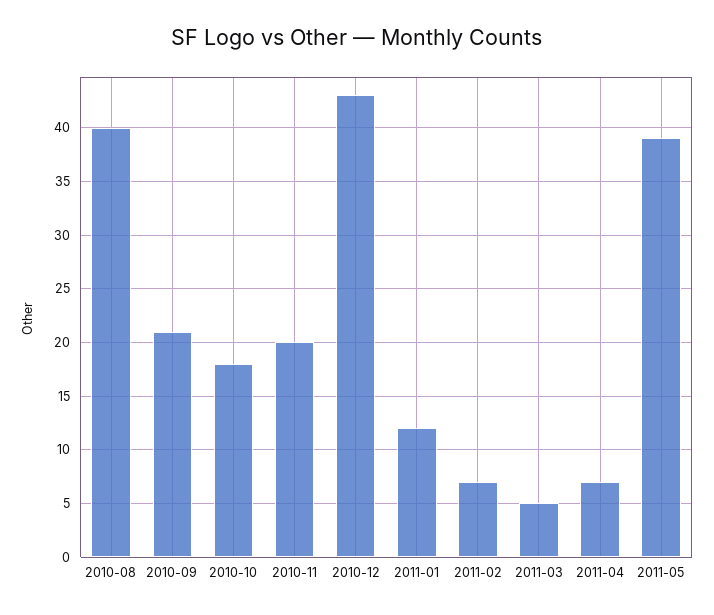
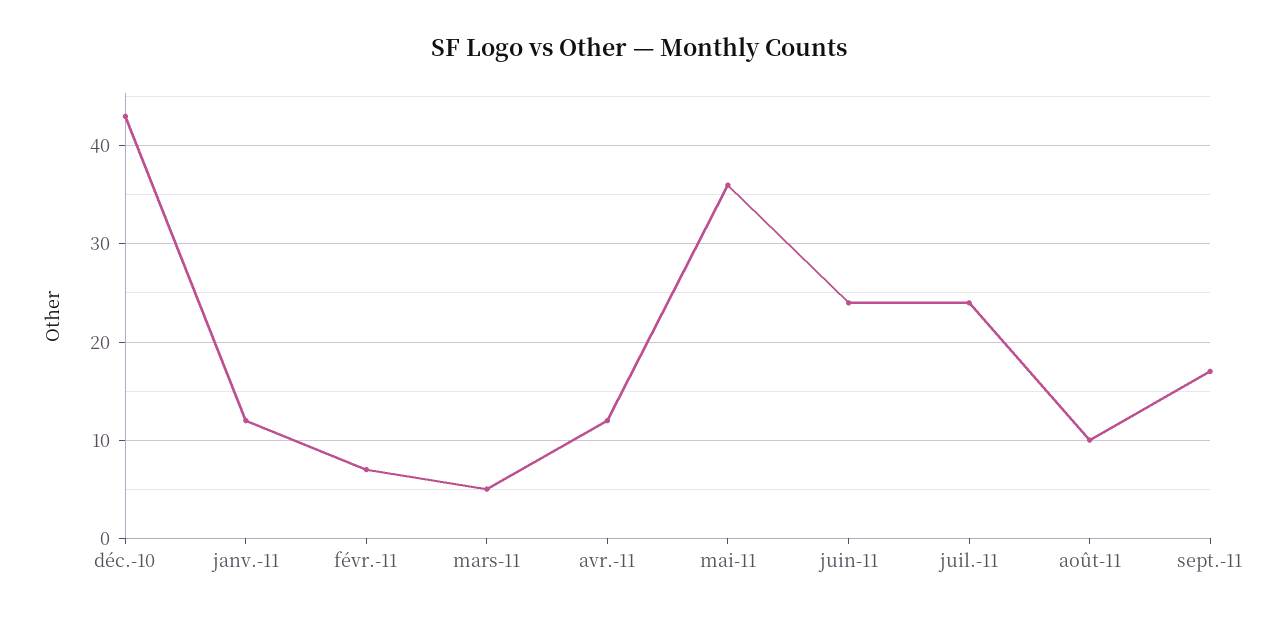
2010-08: 40 -> none
2010-09: 21 -> none
2010-10: 18 -> none
2010-11: 20 -> none
2011-04: 7 -> 12
2011-05: 39 -> 36
juin-11: none -> 24
juil.-11: none -> 24
août-11: none -> 10
sept.-11: none -> 17

